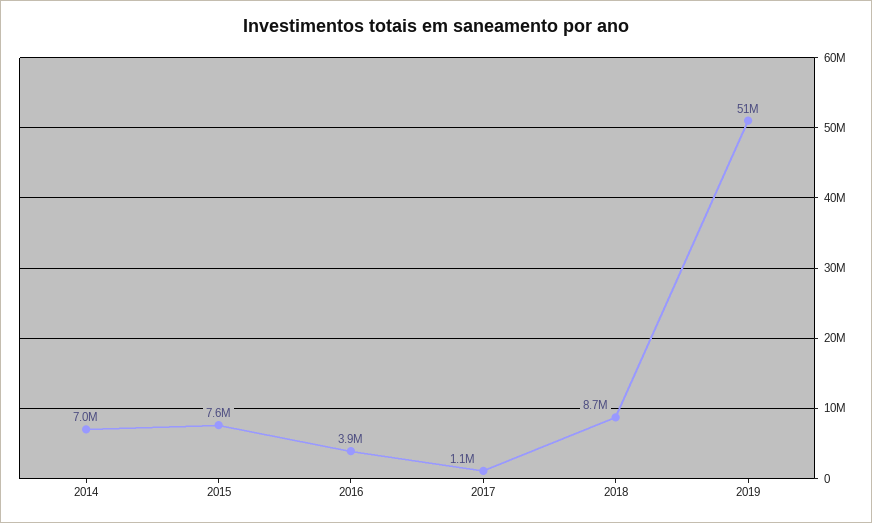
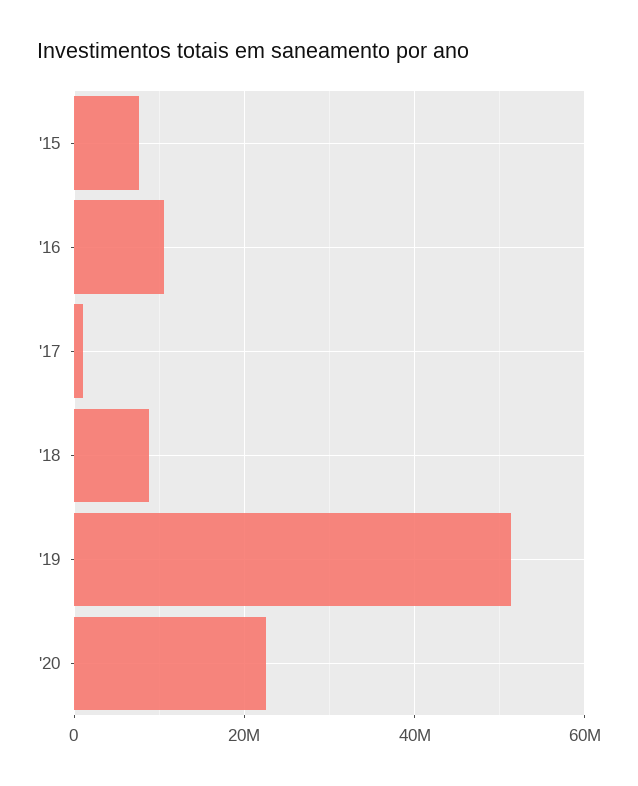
2014: 7000000 -> none
2016: 3900000 -> 10000000
'20: none -> 22000000

